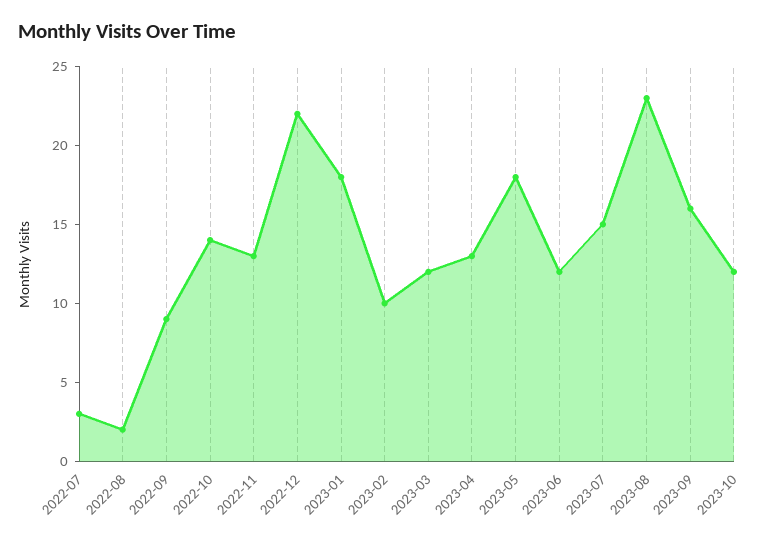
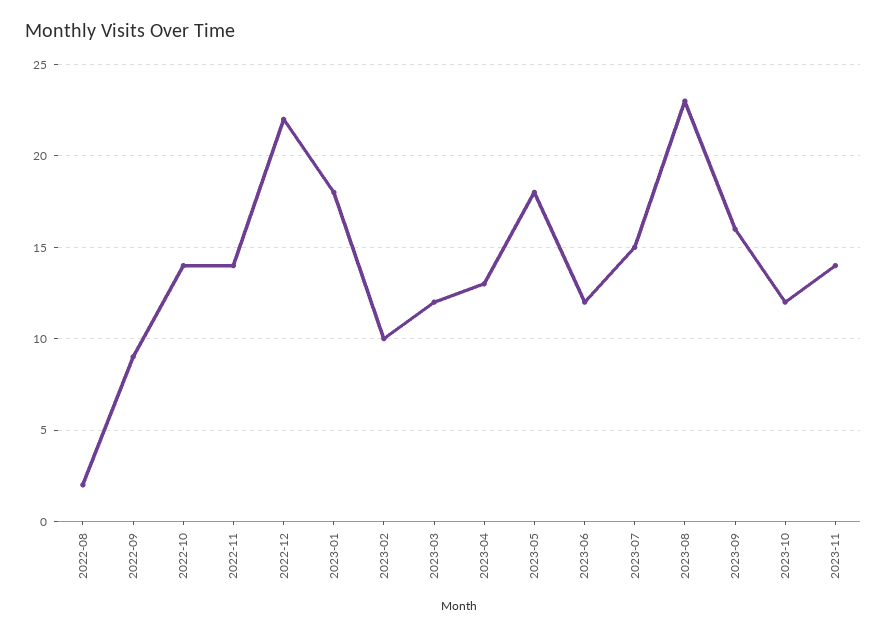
2022-07: 3 -> none
2022-11: 13 -> 14
2023-11: none -> 14

